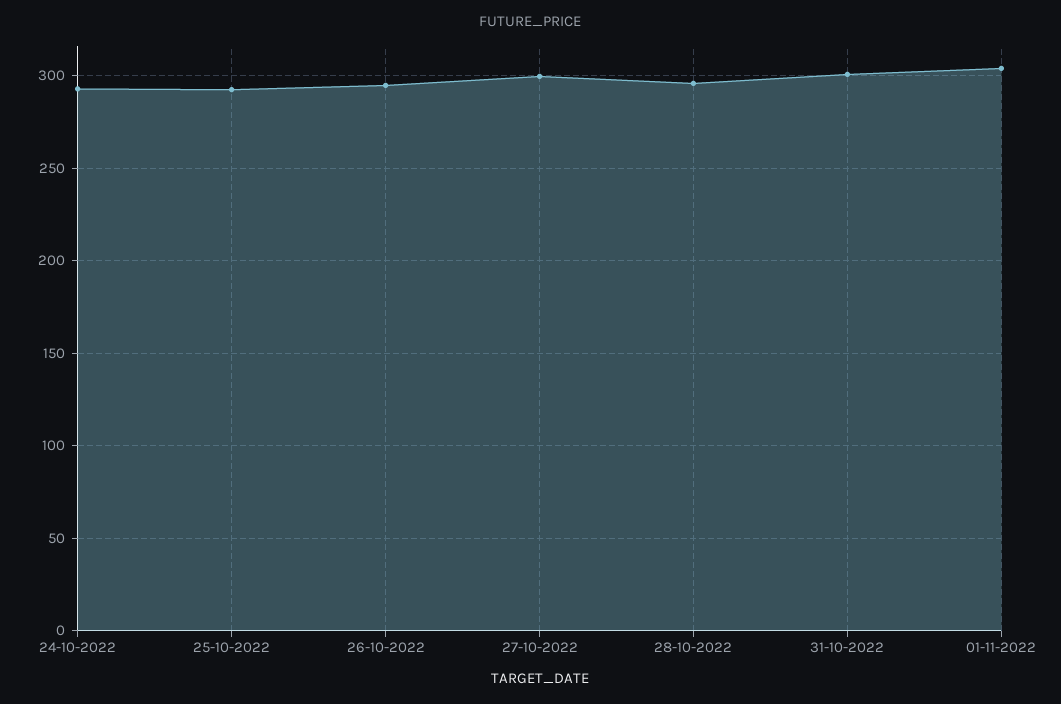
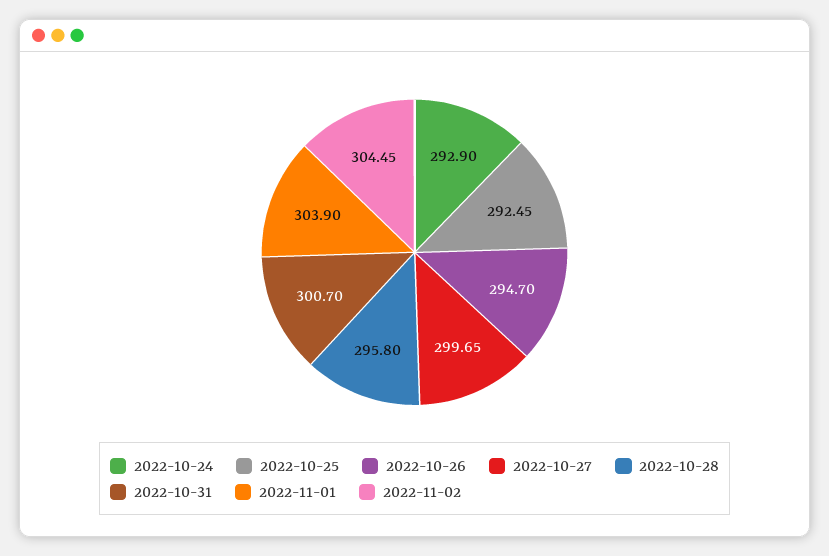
2022-11-02: none -> 304.45

